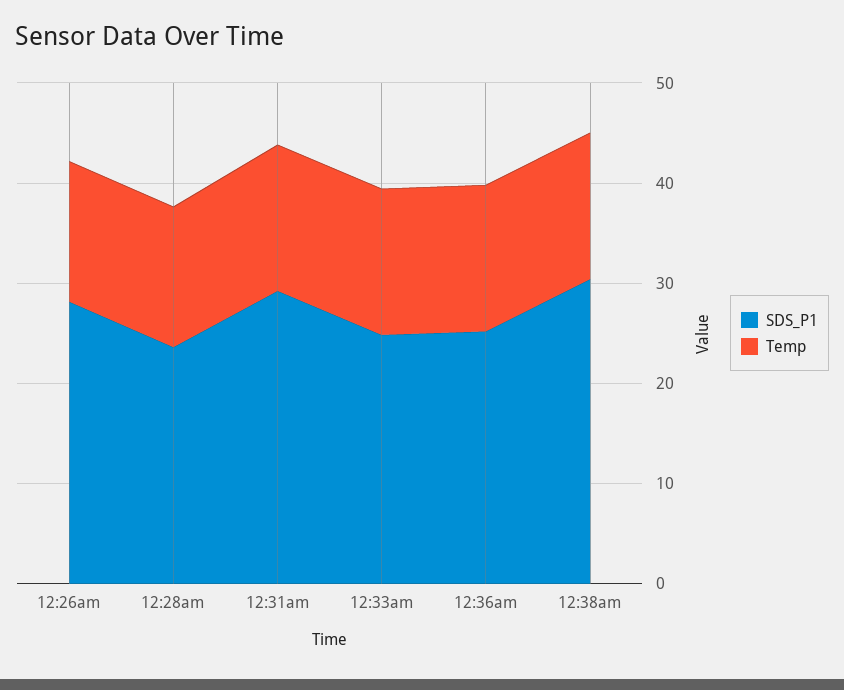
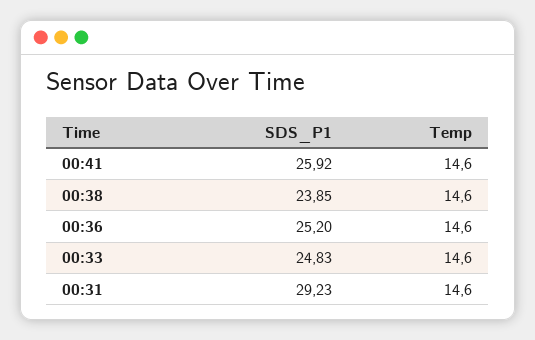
SDS_P1, 12:26am: 28 -> none
Temp, 12:26am: 14 -> none
SDS_P1, 12:28am: 24 -> none
Temp, 12:28am: 14 -> none
SDS_P1, 12:38am: 30 -> 23.85
SDS_P1, 00:41: none -> 25.92
Temp, 00:41: none -> 14.6

